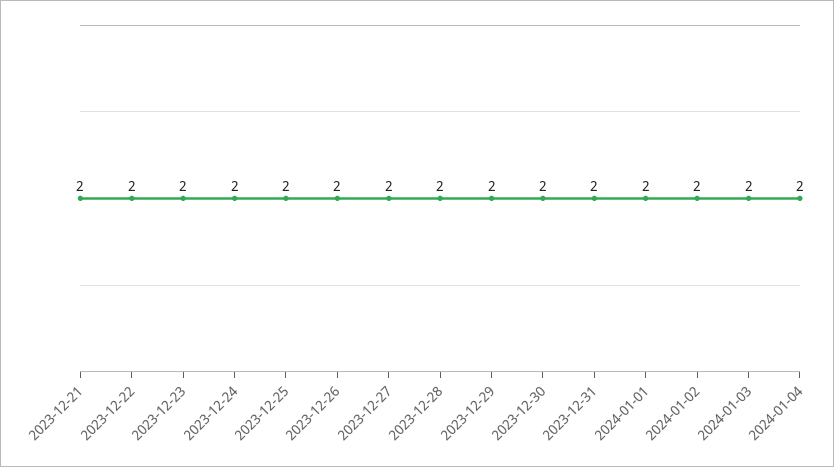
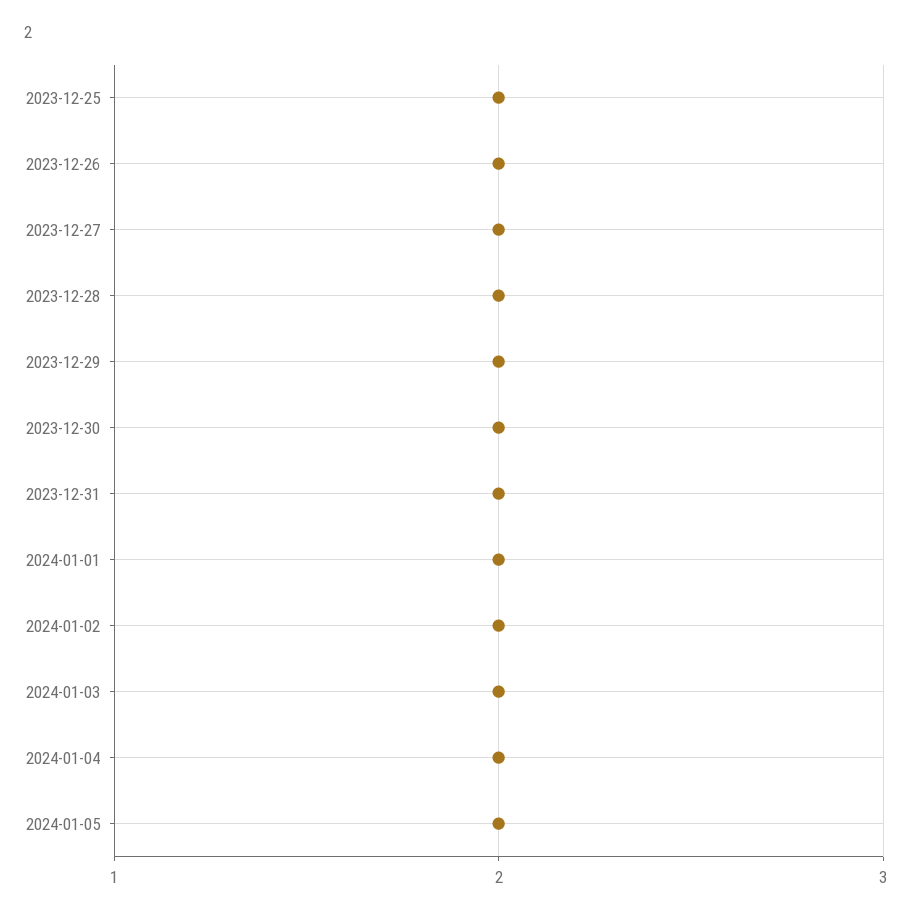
2023-12-21: 2 -> none
2023-12-22: 2 -> none
2023-12-23: 2 -> none
2023-12-24: 2 -> none
2024-01-05: none -> 2

